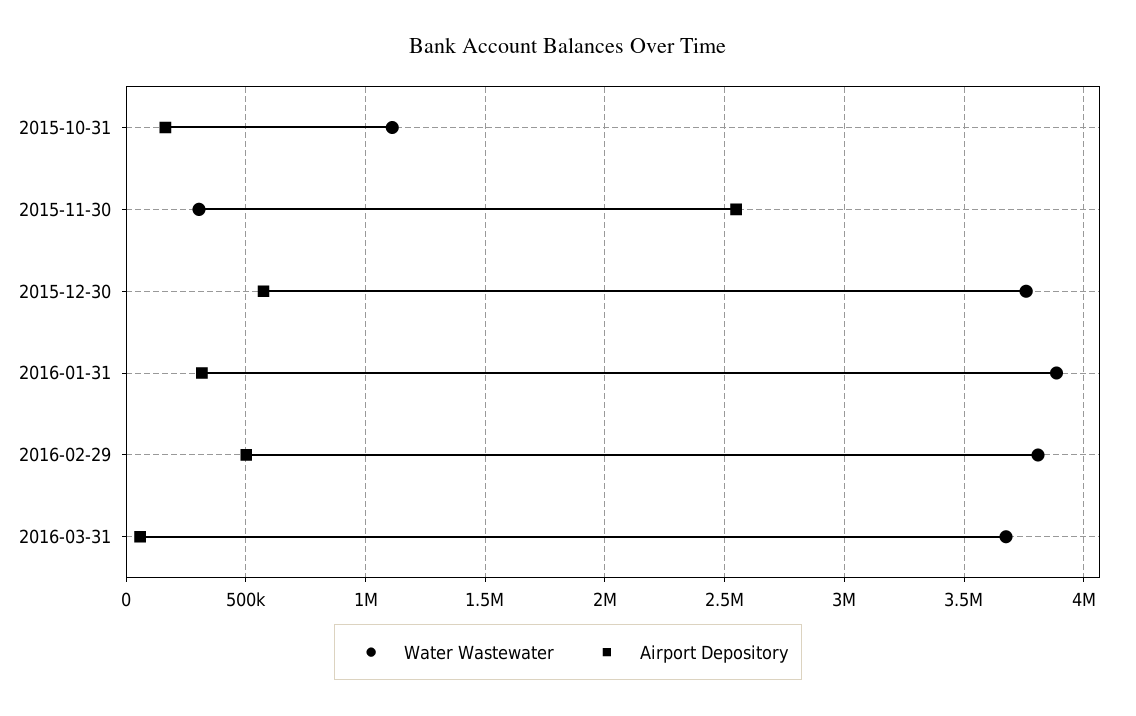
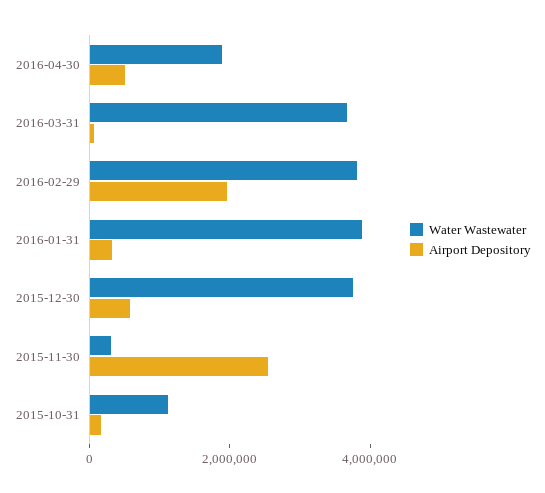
Airport Depository, 2016-02-29: 500000 -> 2000000
Water Wastewater, 2016-04-30: none -> 2000000
Airport Depository, 2016-04-30: none -> 500000

